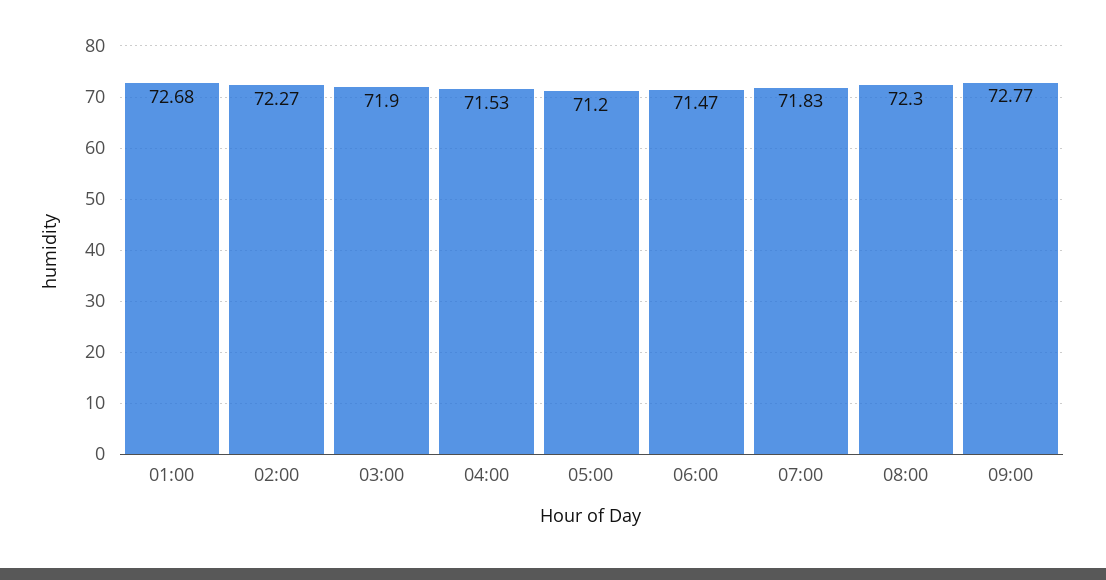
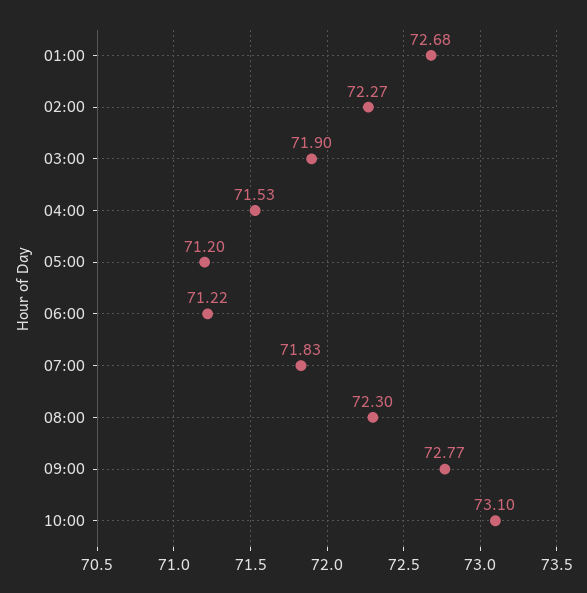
06:00: 71.47 -> 71.22
10:00: none -> 73.1

